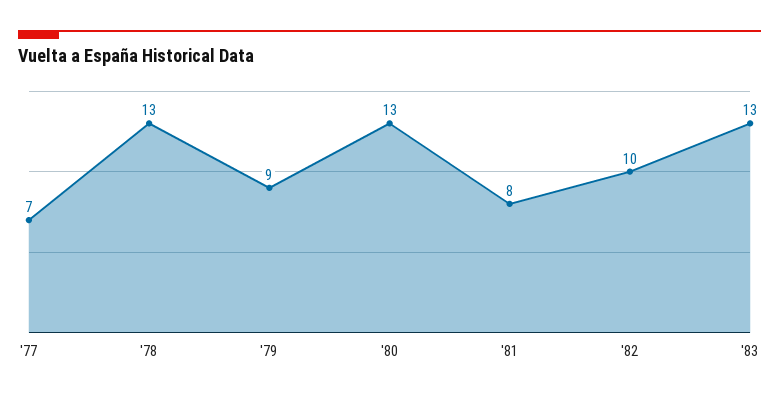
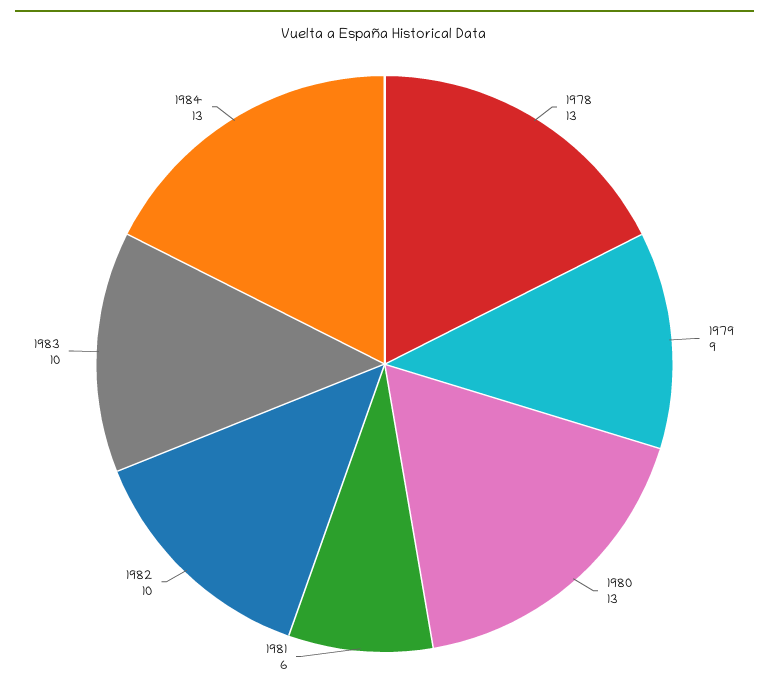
'77: 7 -> none
'81: 8 -> 6
'83: 13 -> 10
1984: none -> 13

